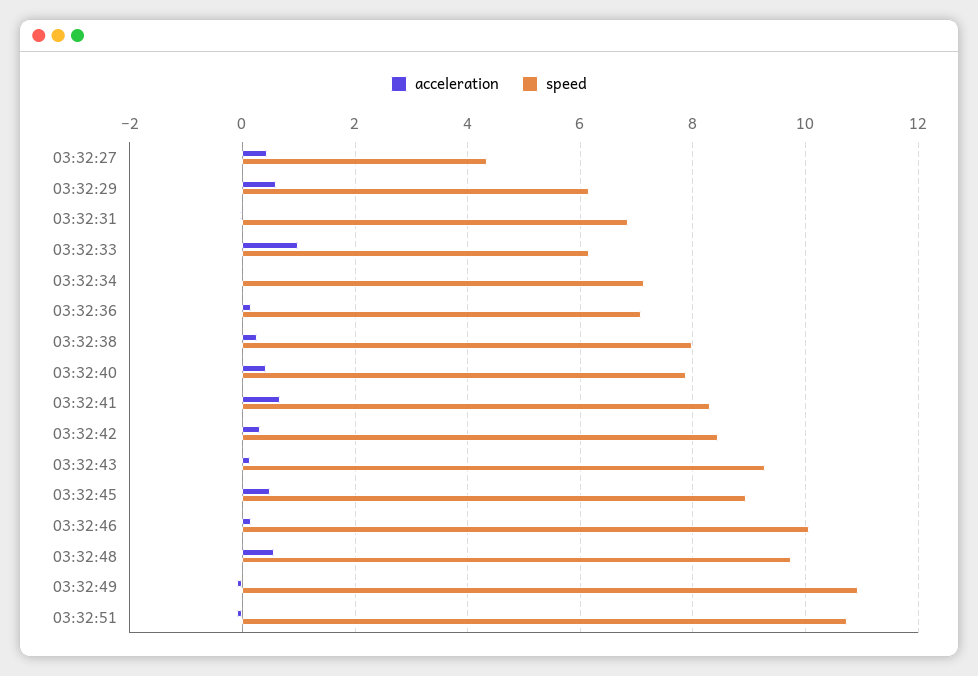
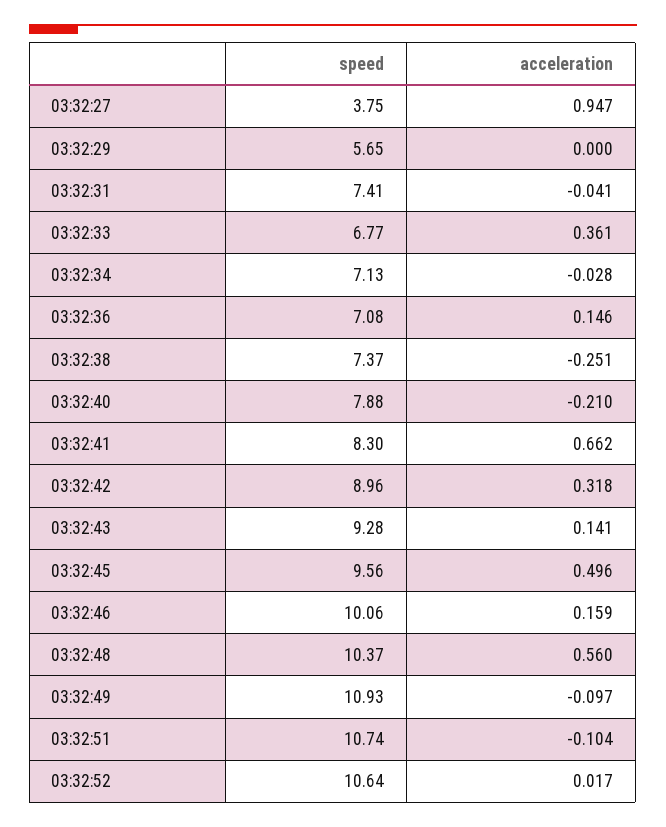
acceleration, 03:32:27: 0.4 -> 0.947
speed, 03:32:27: 4.4 -> 3.75
acceleration, 03:32:29: 0.6 -> 0
speed, 03:32:29: 6.2 -> 5.65
speed, 03:32:31: 6.8 -> 7.41
acceleration, 03:32:33: 1 -> 0.361
speed, 03:32:33: 6.2 -> 6.77
acceleration, 03:32:38: 0.2 -> -0.251
speed, 03:32:38: 8 -> 7.37
acceleration, 03:32:40: 0.4 -> -0.21
speed, 03:32:42: 8.4 -> 8.96
speed, 03:32:45: 9 -> 9.56
speed, 03:32:48: 9.8 -> 10.37
speed, 03:32:52: none -> 10.64
acceleration, 03:32:52: none -> 0.017

